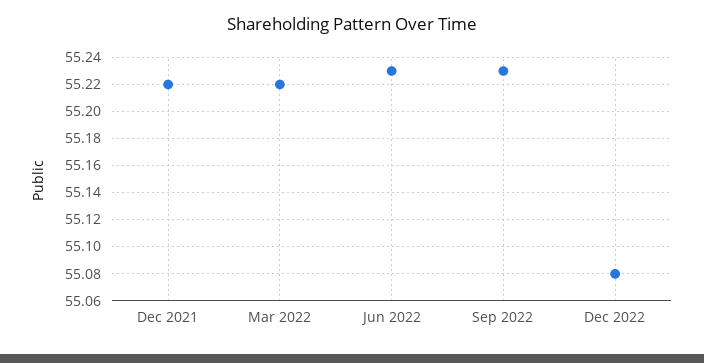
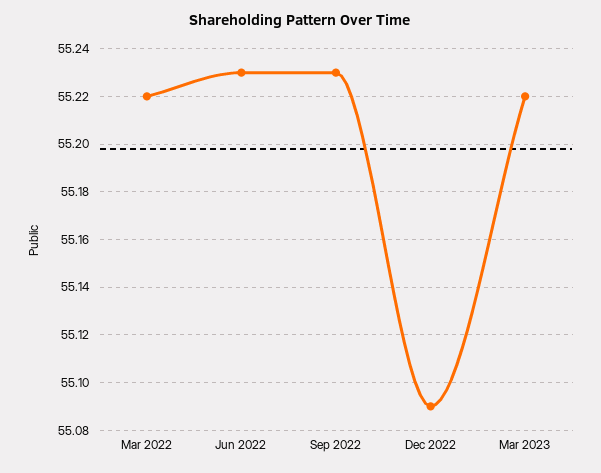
Dec 2021: 55.22 -> none
Dec 2022: 55.08 -> 55.09
Mar 2023: none -> 55.22

